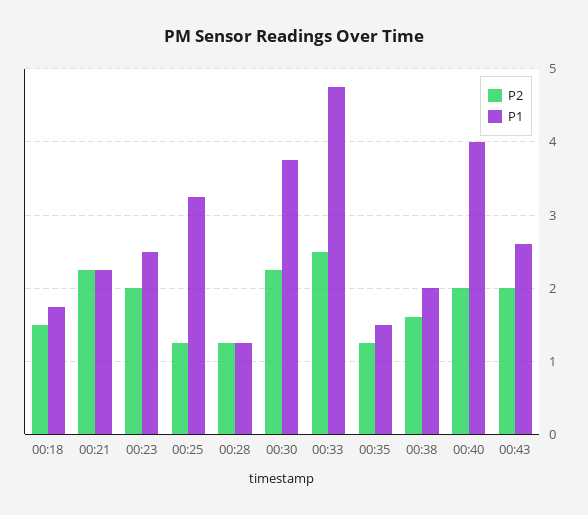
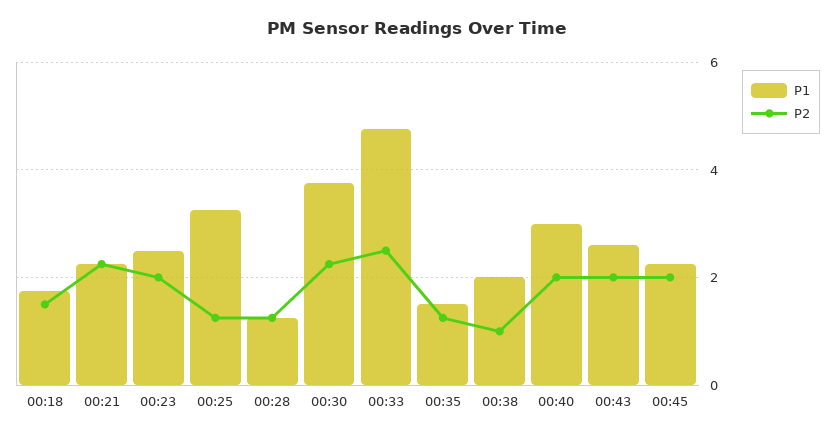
P2, 00:38: 1.6 -> 1
P1, 00:40: 4 -> 3
P1, 00:45: none -> 2.2
P2, 00:45: none -> 2

